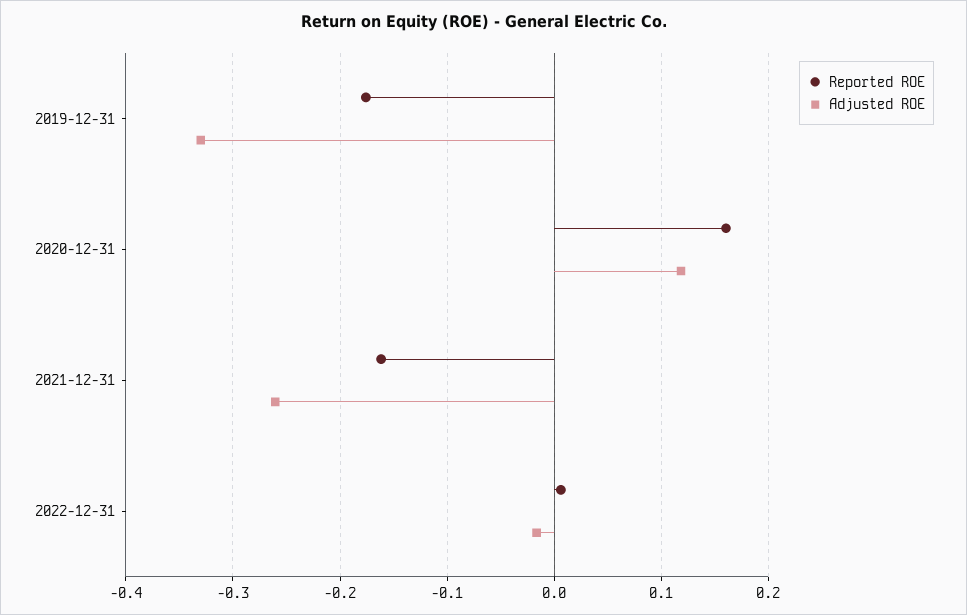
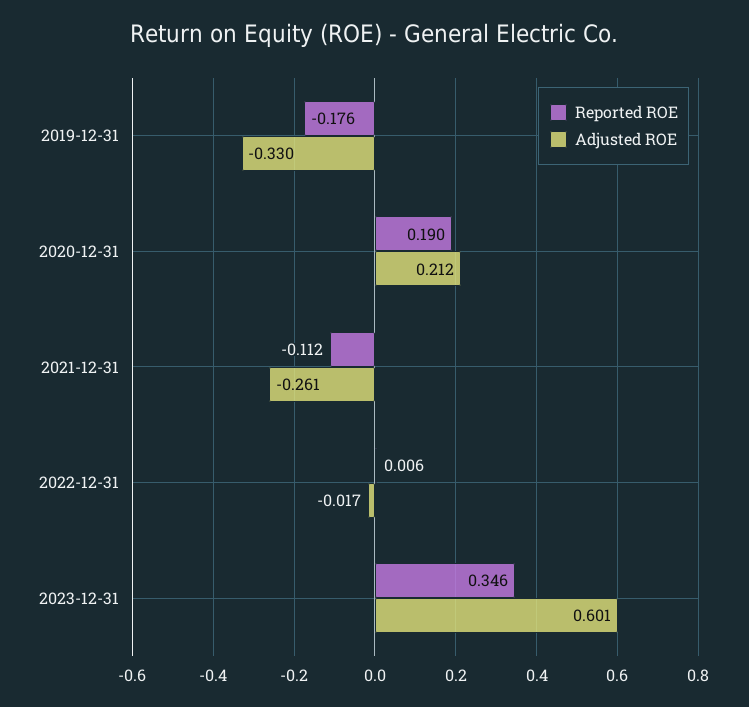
Reported ROE, 2020-12-31: 0.16 -> 0.19
Adjusted ROE, 2020-12-31: 0.12 -> 0.212
Reported ROE, 2021-12-31: -0.16 -> -0.112
Reported ROE, 2023-12-31: none -> 0.346
Adjusted ROE, 2023-12-31: none -> 0.601

